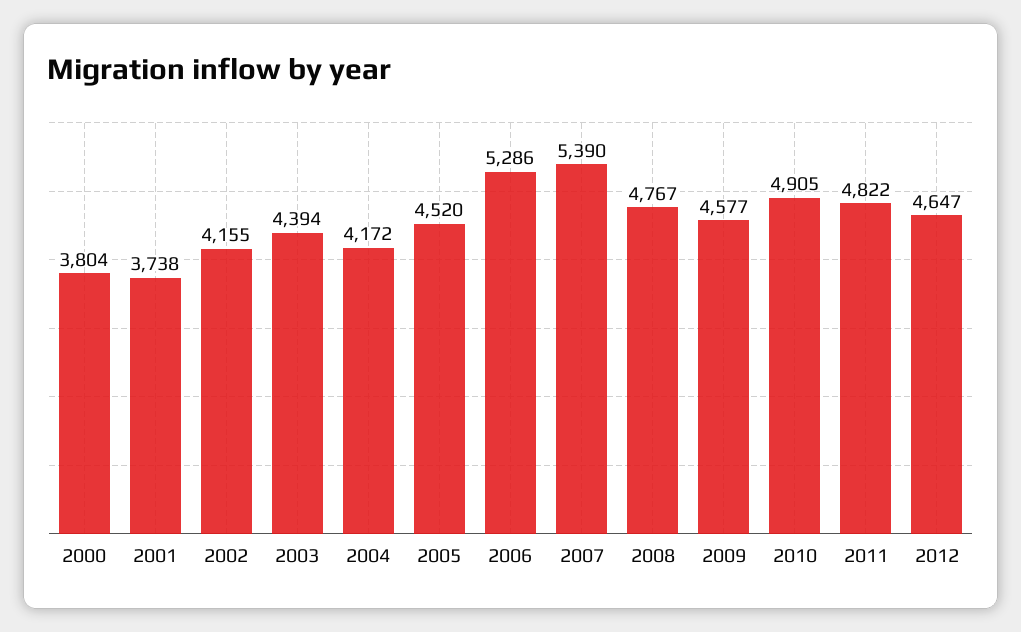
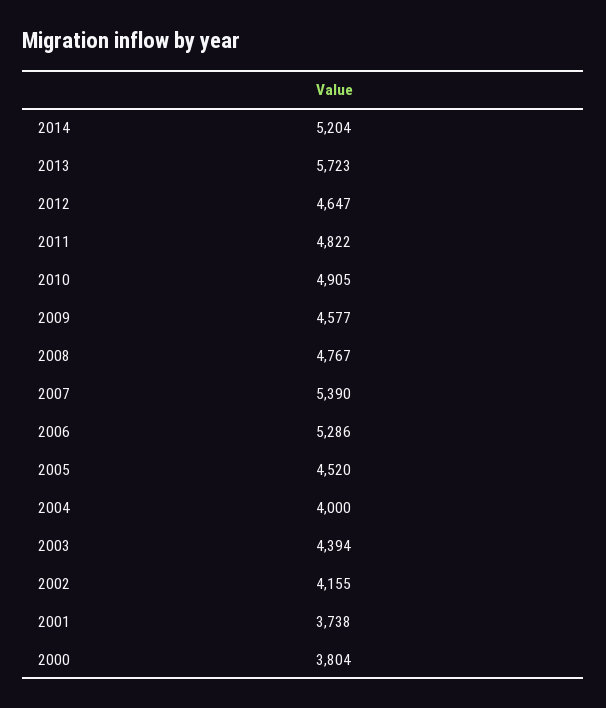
2004: 4172 -> 4000
2014: none -> 5204
2013: none -> 5723

